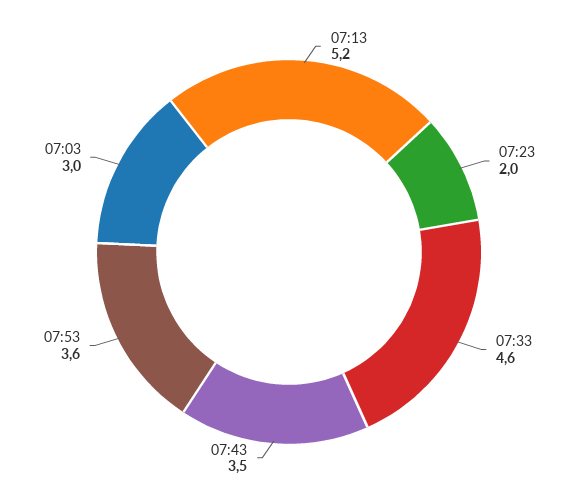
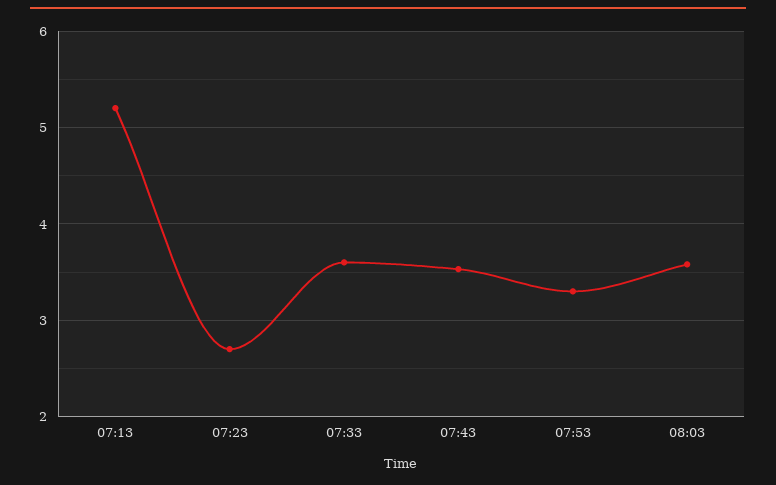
07:23: 2 -> 2.7
07:33: 4.6 -> 3.6
07:53: 3.6 -> 3.3
07:03: 3 -> none
08:03: none -> 3.6

